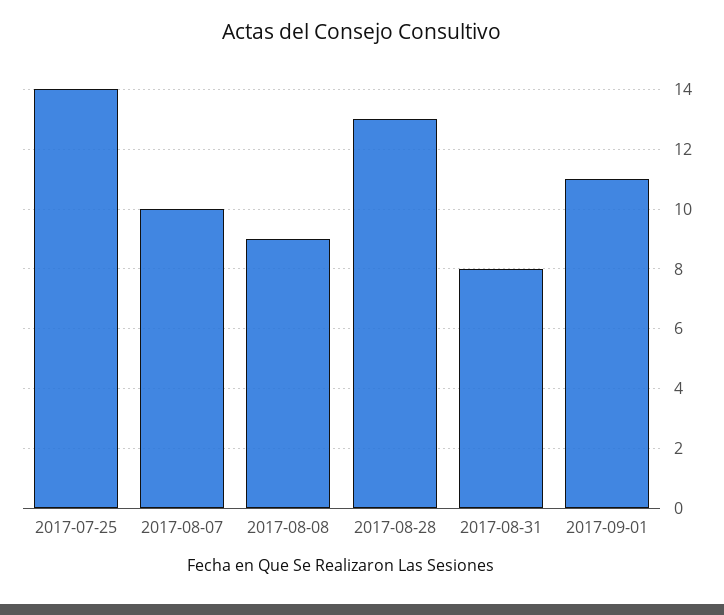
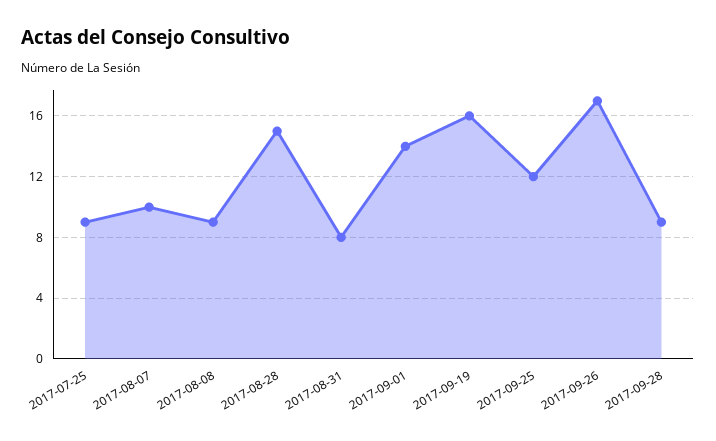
2017-07-25: 14 -> 9
2017-08-28: 13 -> 15
2017-09-01: 11 -> 14
2017-09-19: none -> 16
2017-09-25: none -> 12
2017-09-26: none -> 17
2017-09-28: none -> 9

